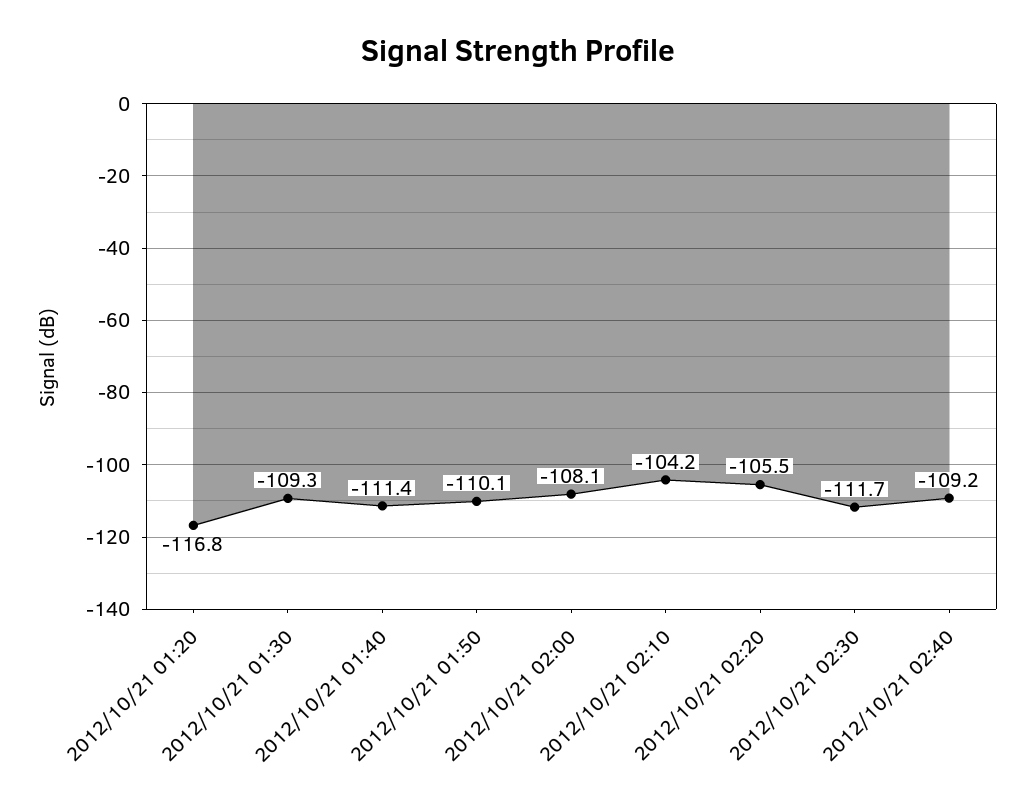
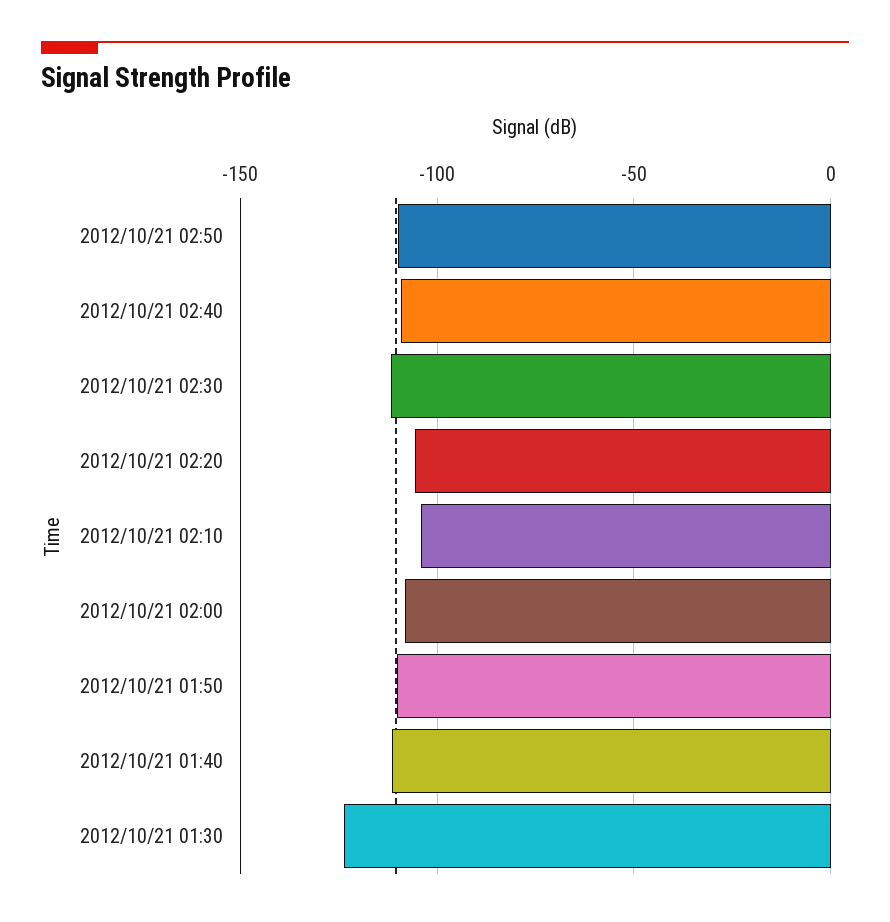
2012/10/21 01:20: -116.8 -> none
2012/10/21 01:30: -109.3 -> -125
2012/10/21 02:50: none -> -110

